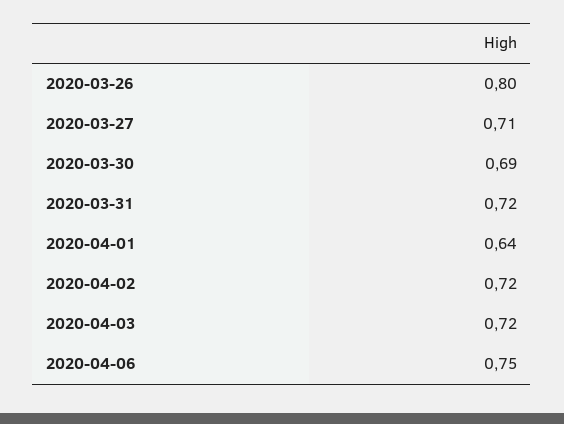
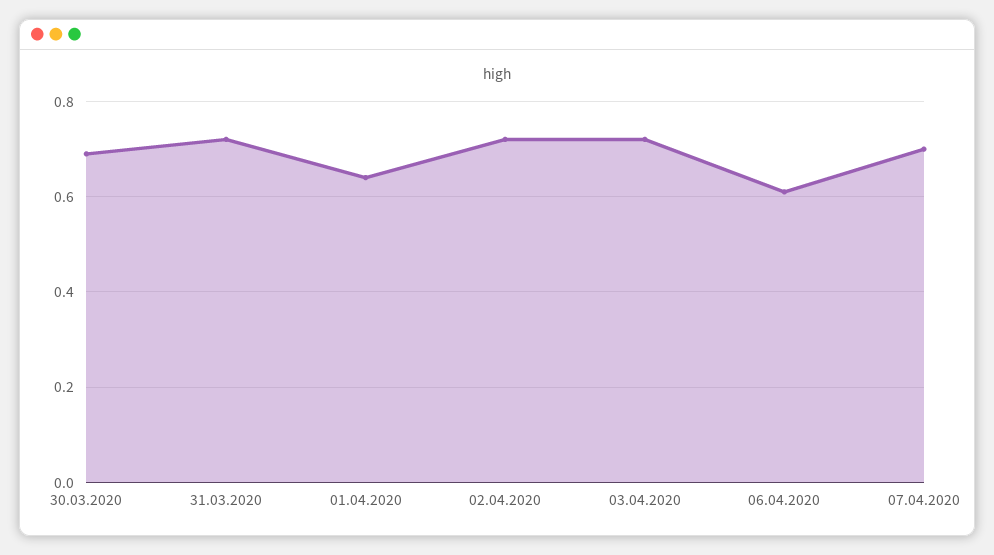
2020-03-26: 0.8 -> none
2020-03-27: 0.71 -> none
2020-04-06: 0.75 -> 0.6
07.04.2020: none -> 0.7

